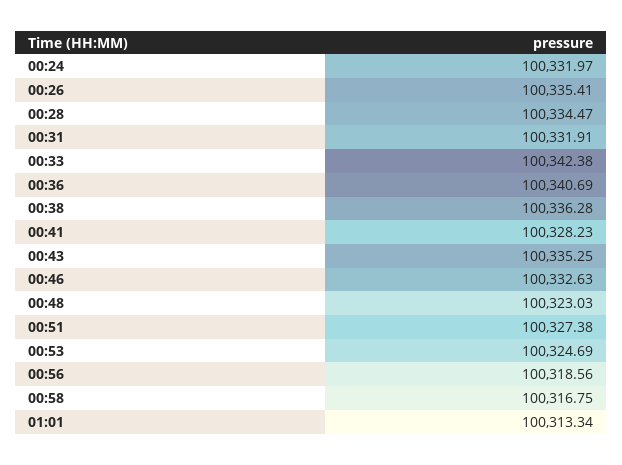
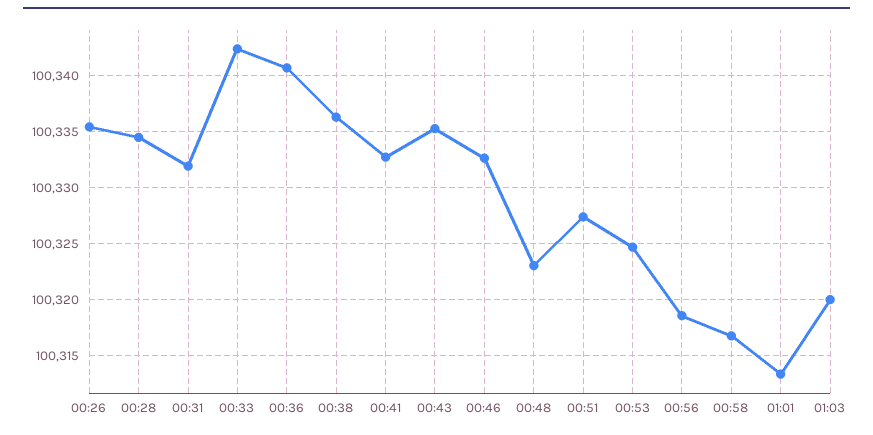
00:24: 100331.97 -> none
00:41: 100328.23 -> 100333
01:03: none -> 100320

